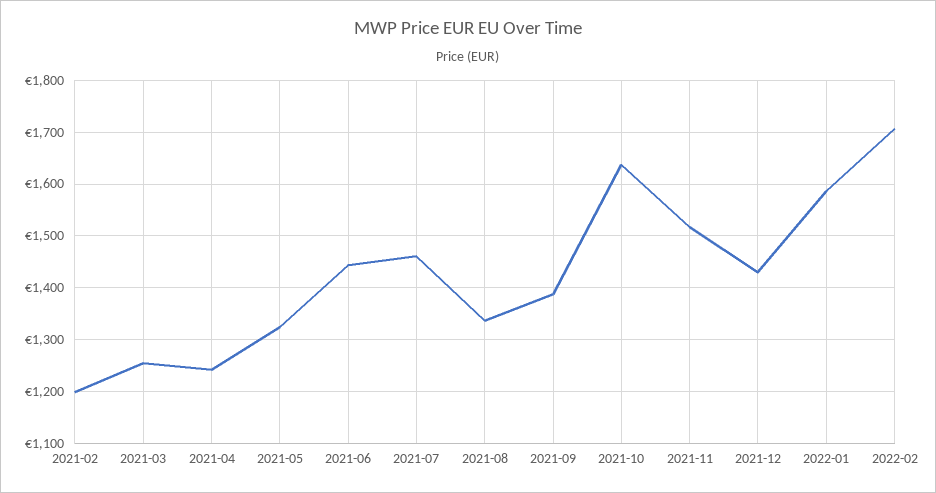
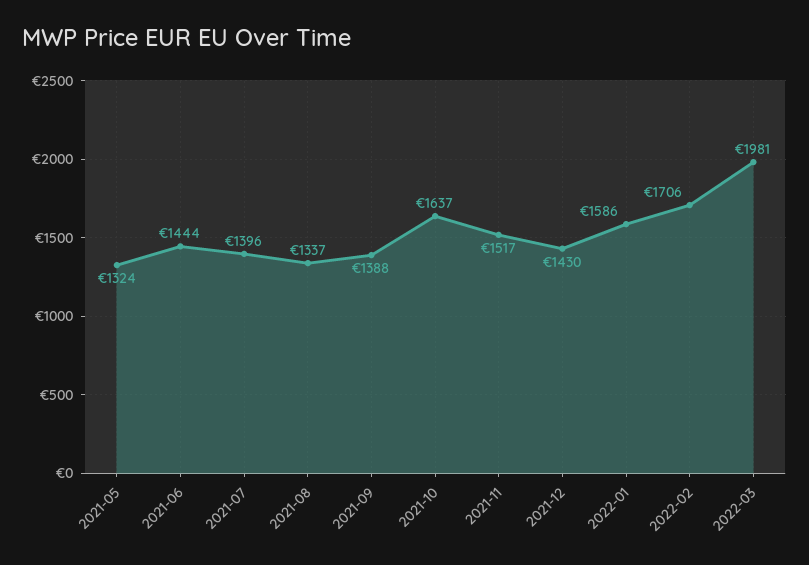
2021-02: 1200 -> none
2021-03: 1260 -> none
2021-04: 1240 -> none
2021-07: 1460 -> 1396
2022-03: none -> 1981

